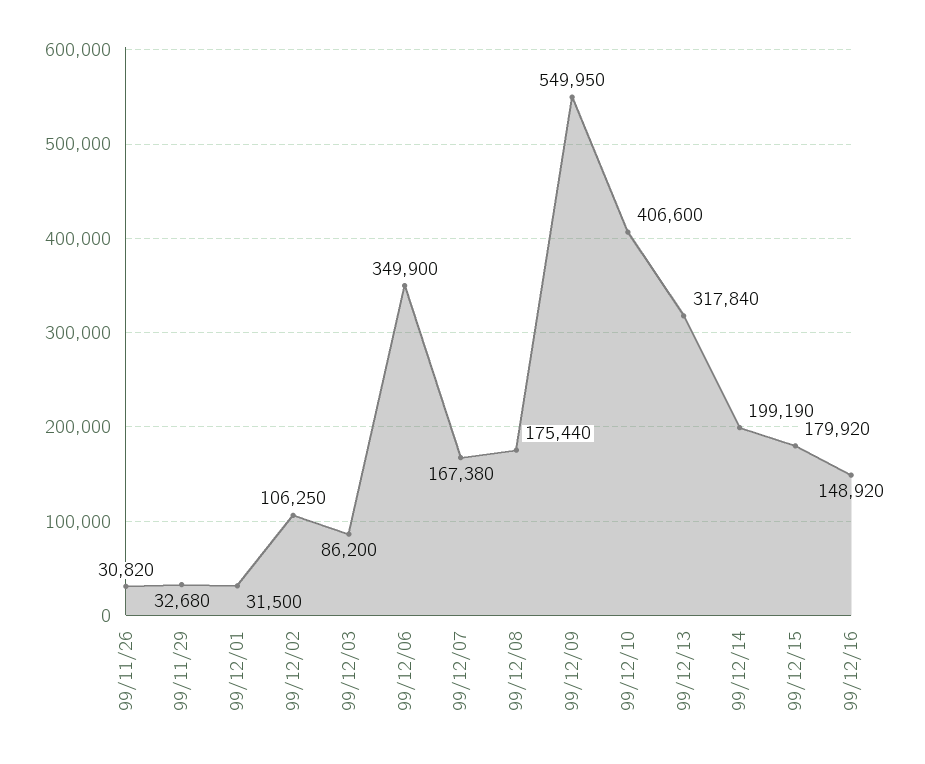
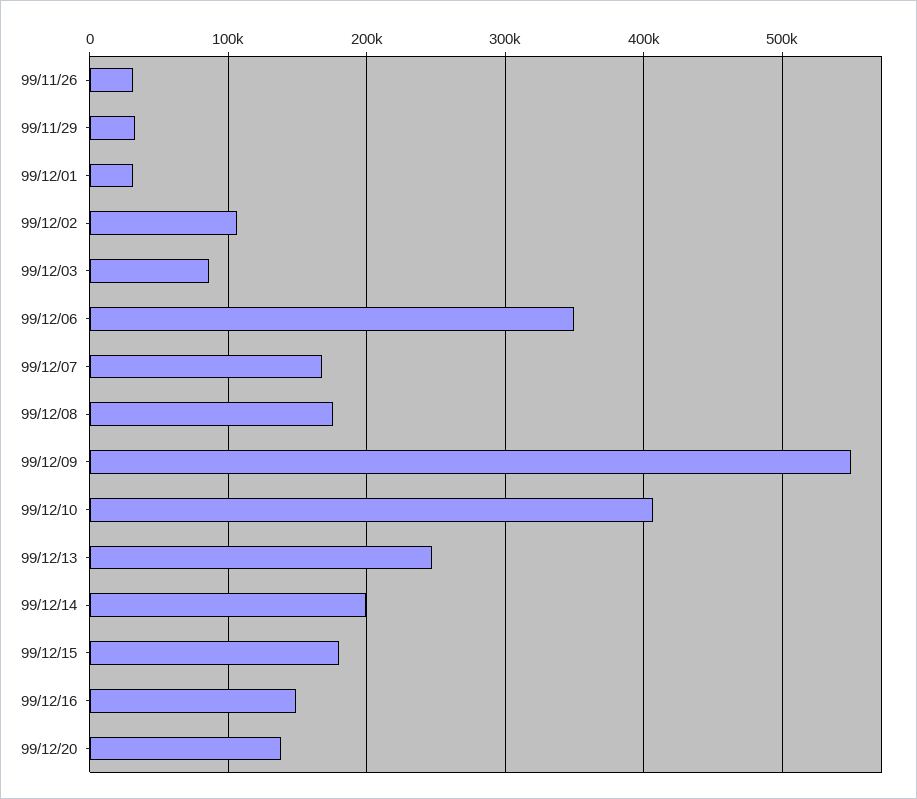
99/12/13: 317840 -> 250000
99/12/20: none -> 140000

